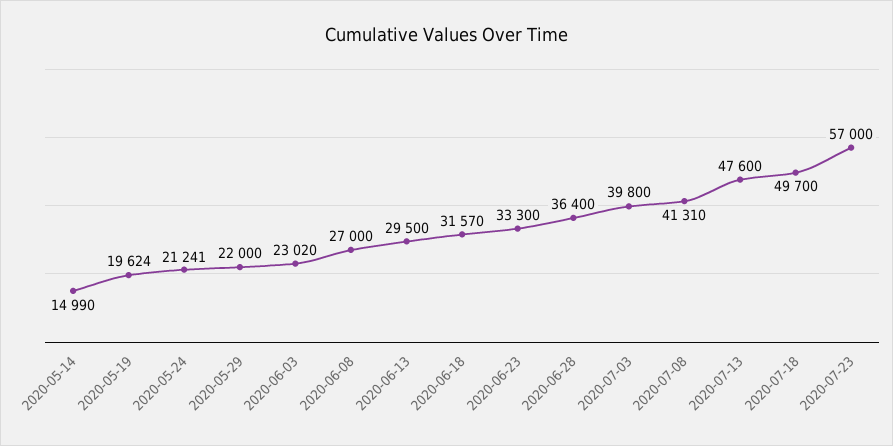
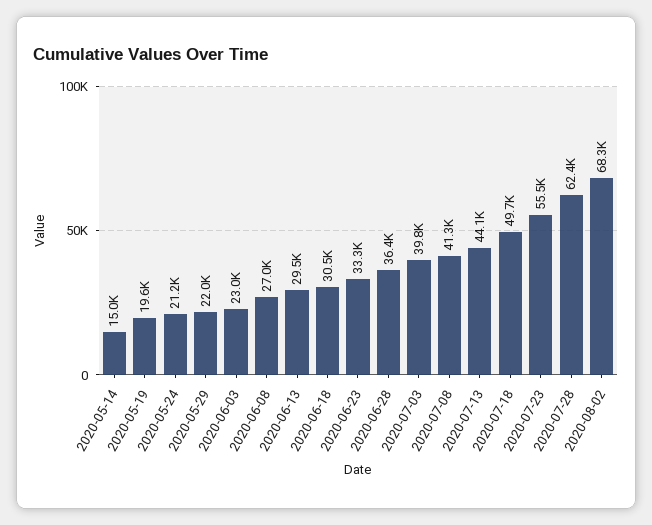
2020-06-18: 31570 -> 30500
2020-07-13: 47600 -> 44100
2020-07-23: 57000 -> 55500
2020-07-28: none -> 62400
2020-08-02: none -> 68300

